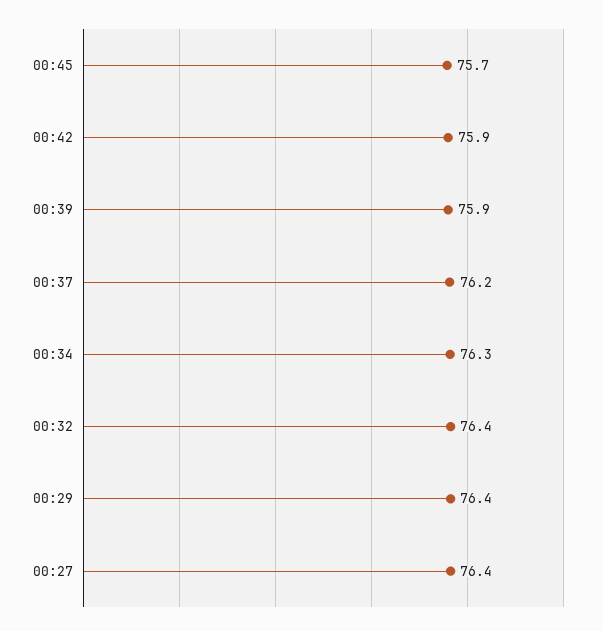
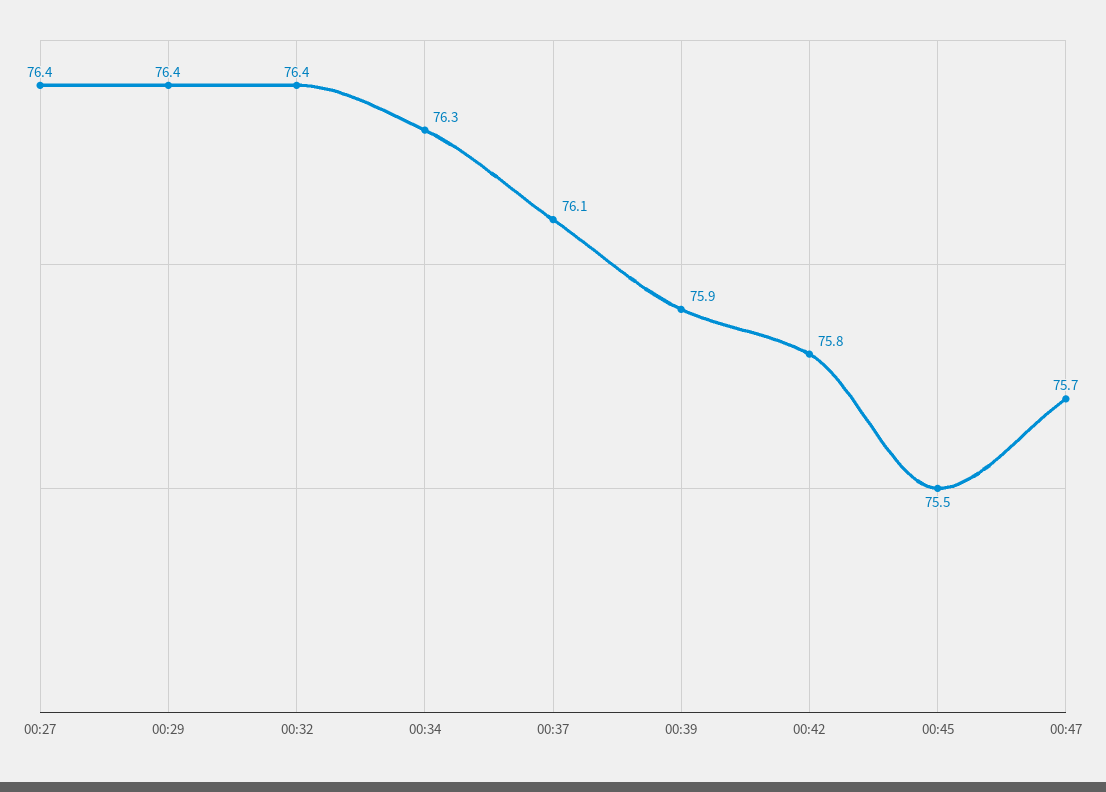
00:45: 75.7 -> 75.5
00:42: 75.9 -> 75.8
00:37: 76.2 -> 76.1
00:47: none -> 75.7

